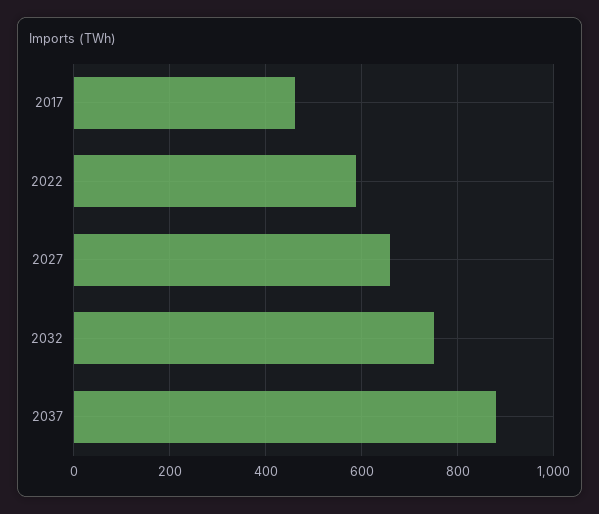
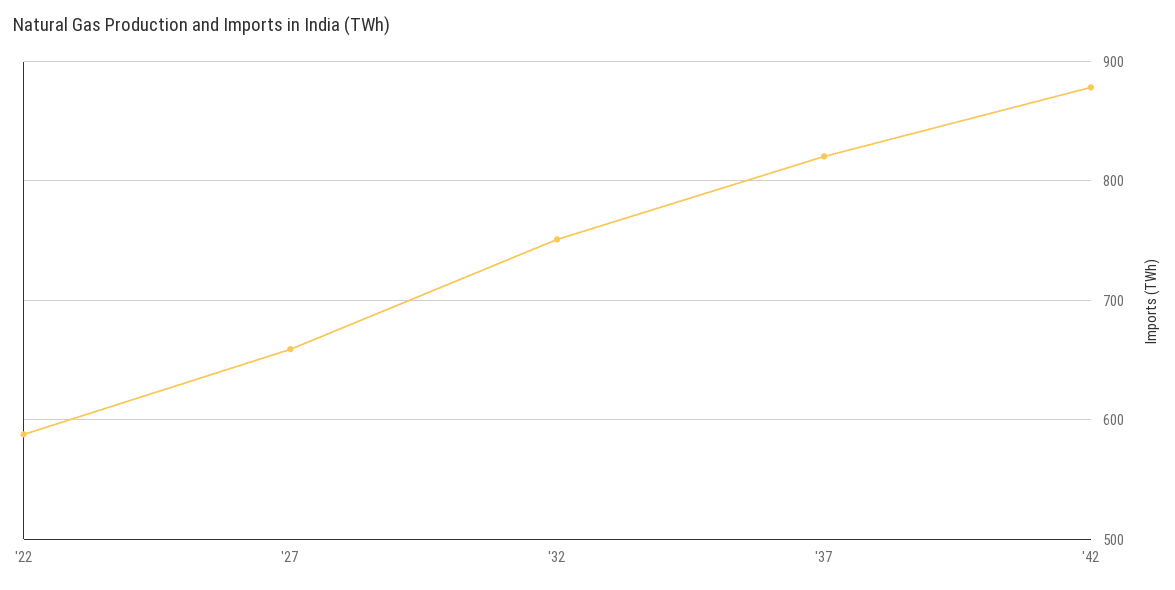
2017: 460 -> none
2037: 880 -> 820
'42: none -> 880

